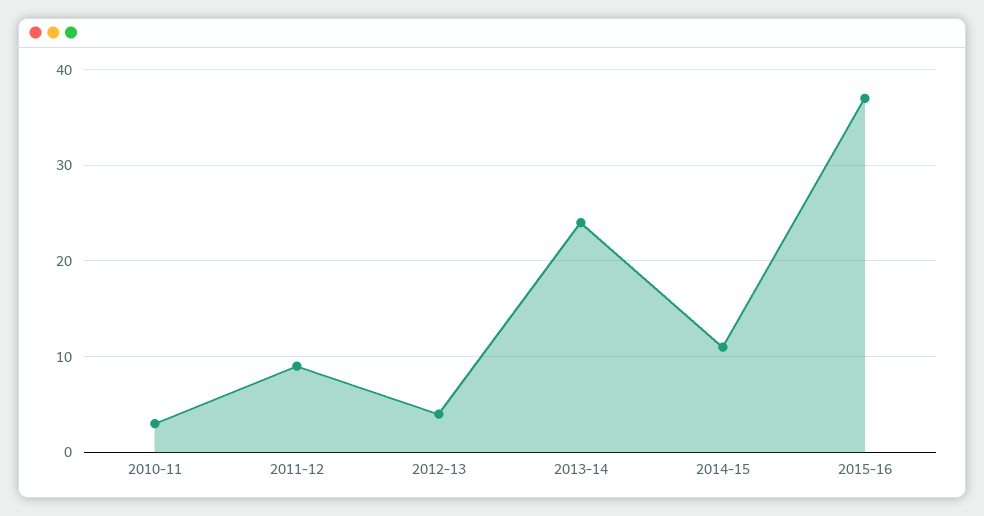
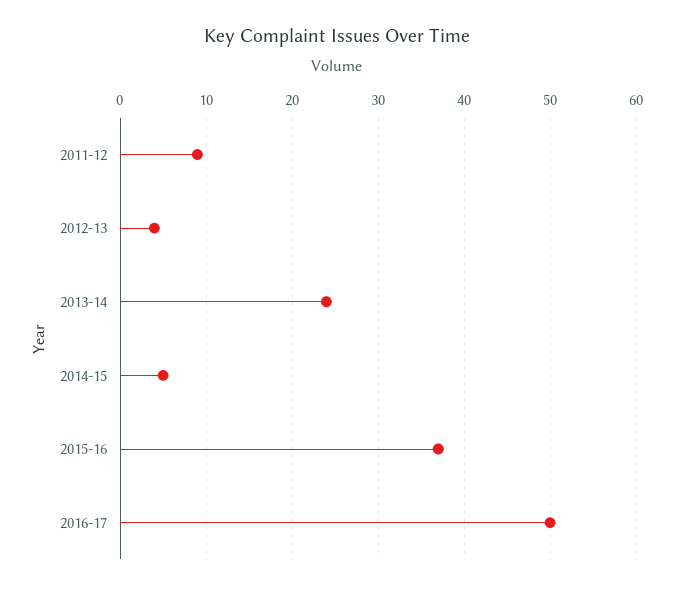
2010-11: 3 -> none
2014-15: 11 -> 5
2016-17: none -> 50

